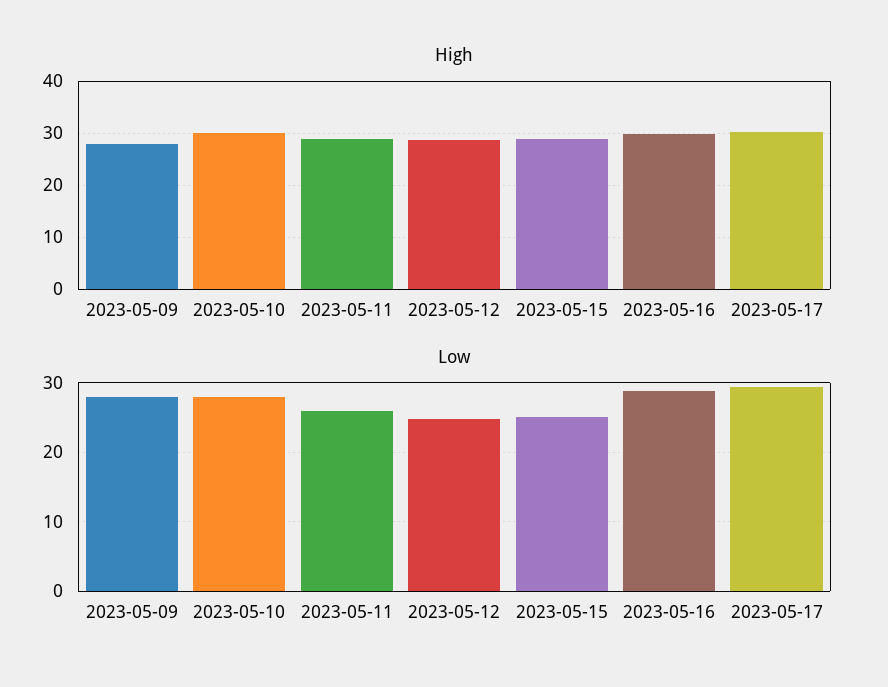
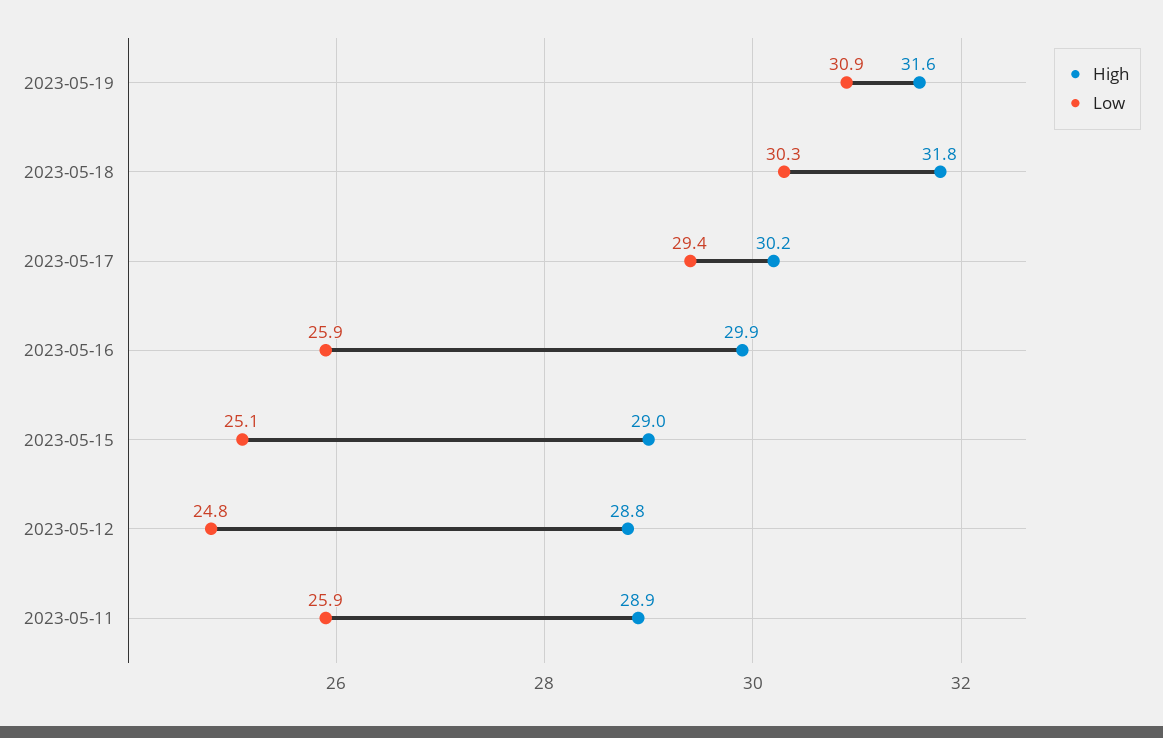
High, 2023-05-09: 28 -> none
High, 2023-05-10: 30 -> none
Low, 2023-05-09: 28 -> none
Low, 2023-05-10: 28 -> none
Low, 2023-05-16: 29 -> 25.9
High, 2023-05-19: none -> 31.6
Low, 2023-05-19: none -> 30.9
High, 2023-05-18: none -> 31.8
Low, 2023-05-18: none -> 30.3

